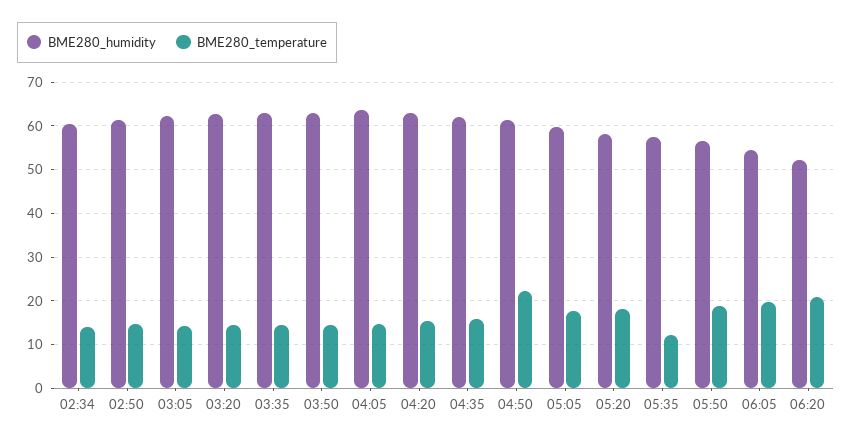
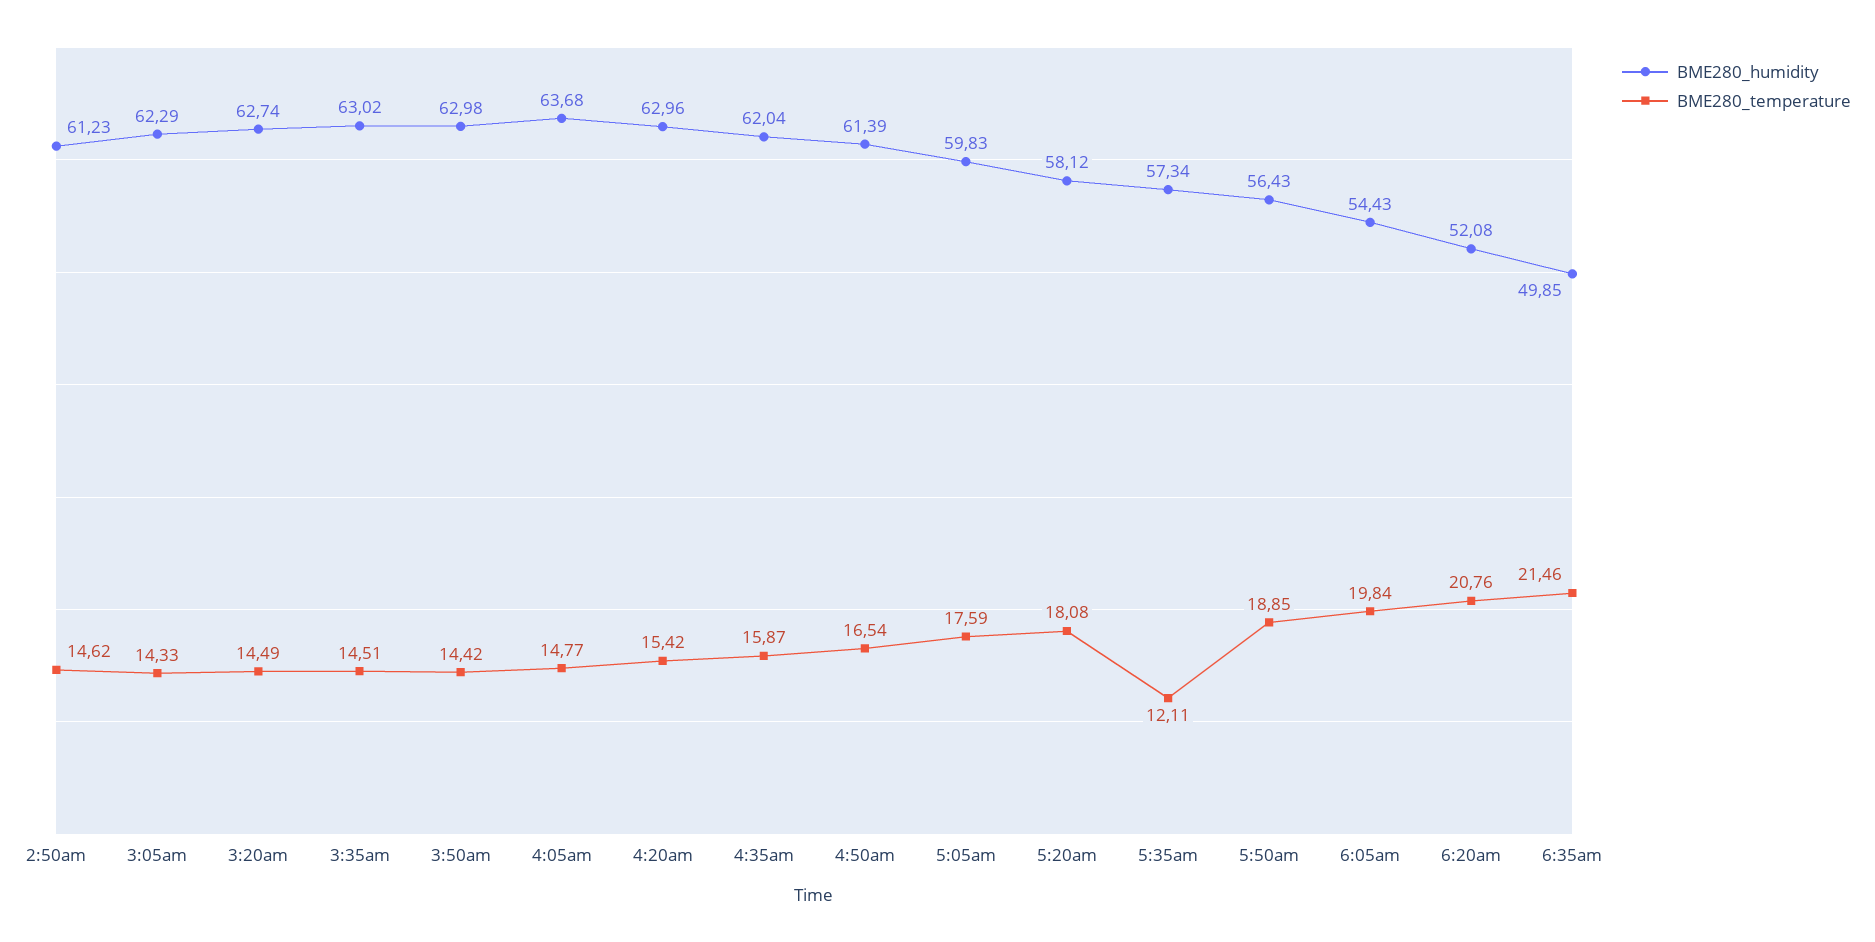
BME280_humidity, 02:34: 60 -> none
BME280_temperature, 02:34: 14 -> none
BME280_temperature, 04:50: 22 -> 16.54
BME280_humidity, 6:35am: none -> 49.85
BME280_temperature, 6:35am: none -> 21.46

